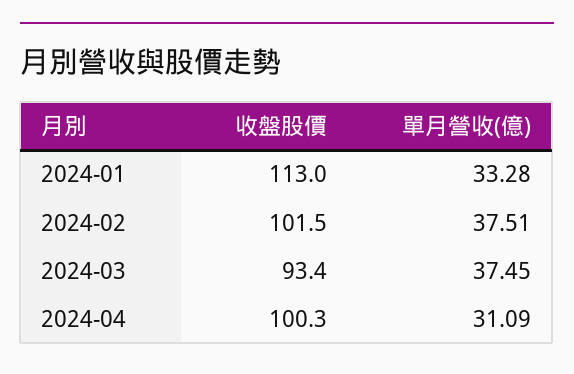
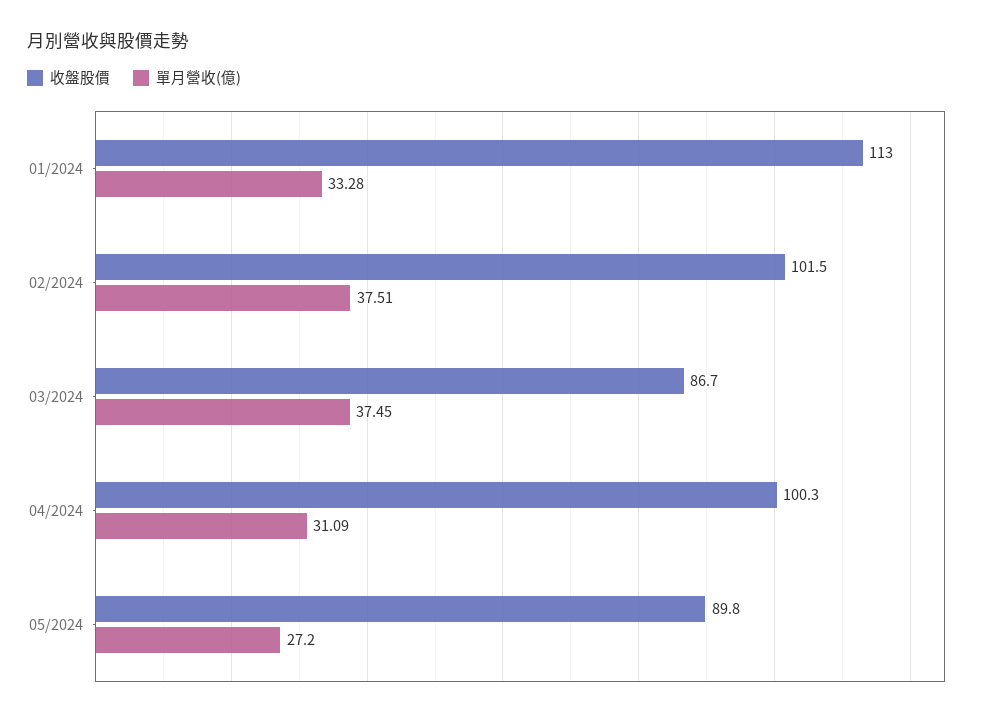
收盤股價, 2024-03: 93.4 -> 86.7
收盤股價, 05/2024: none -> 89.8
單月營收(億), 05/2024: none -> 27.2

